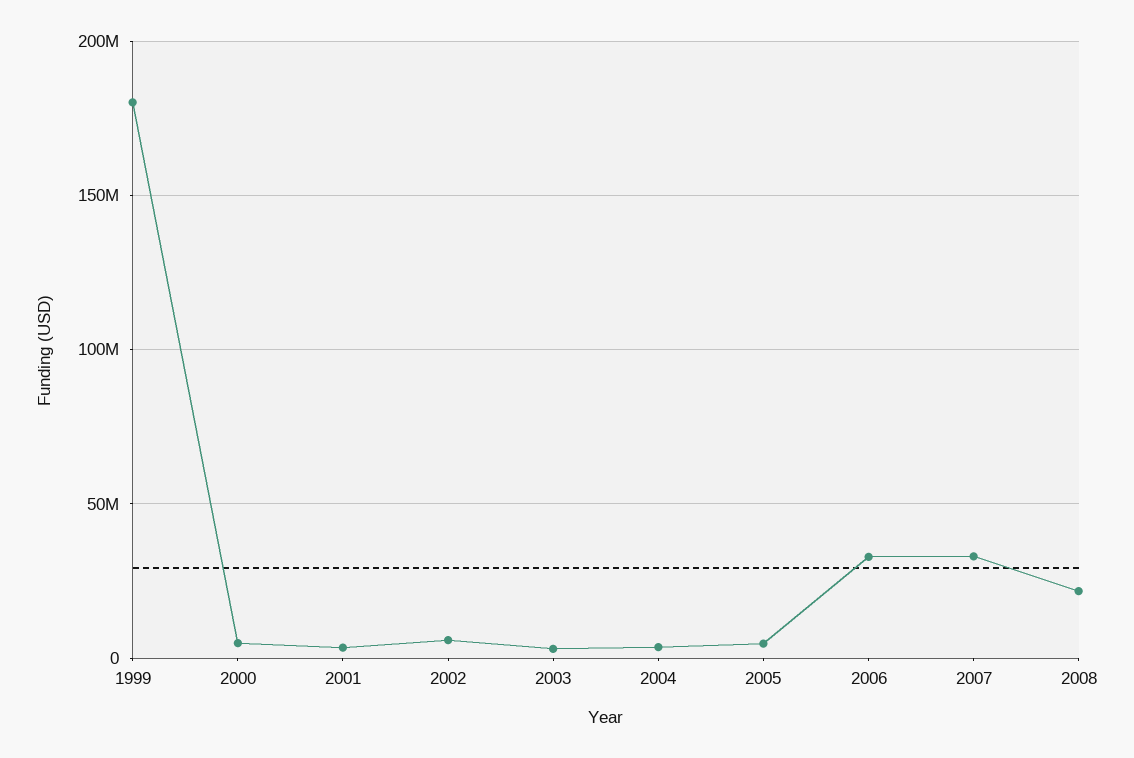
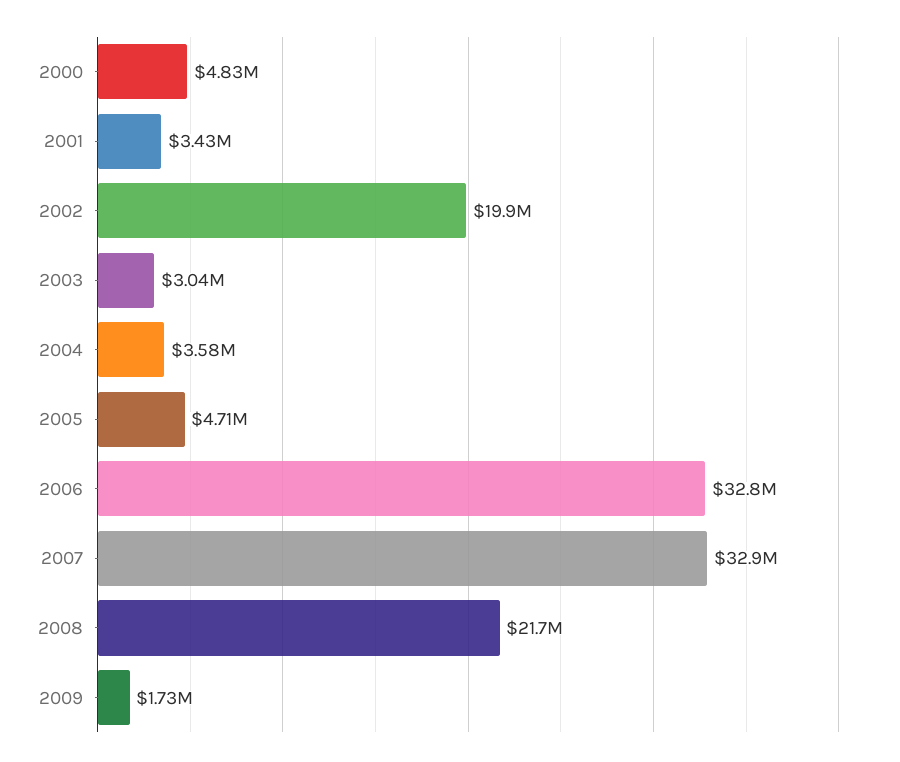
1999: 180000000 -> none
2002: 5000000 -> 19900000
2009: none -> 1730000

